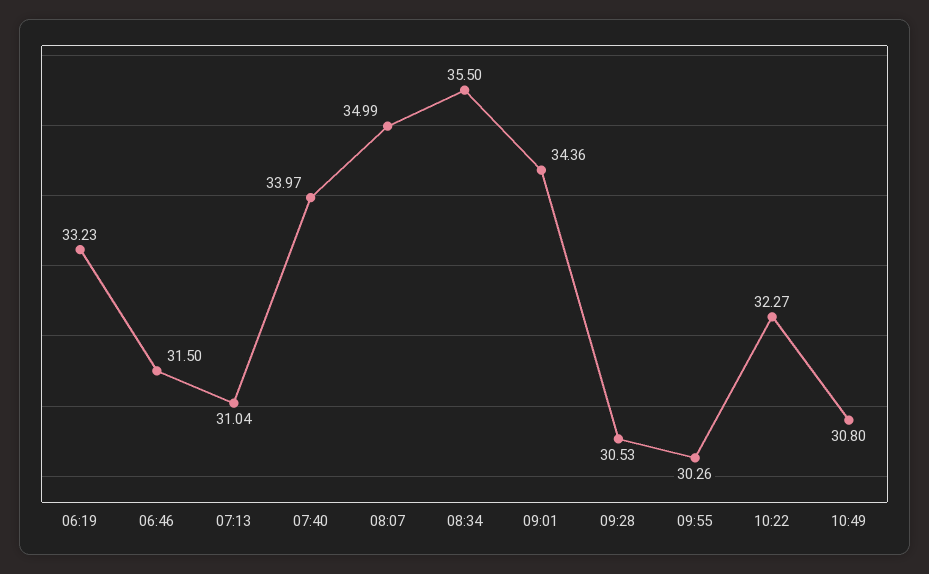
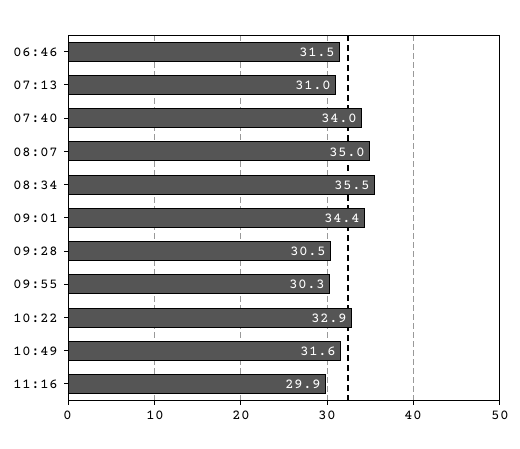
06:19: 33.23 -> none
10:22: 32.27 -> 32.9
10:49: 30.8 -> 31.6
11:16: none -> 29.9

